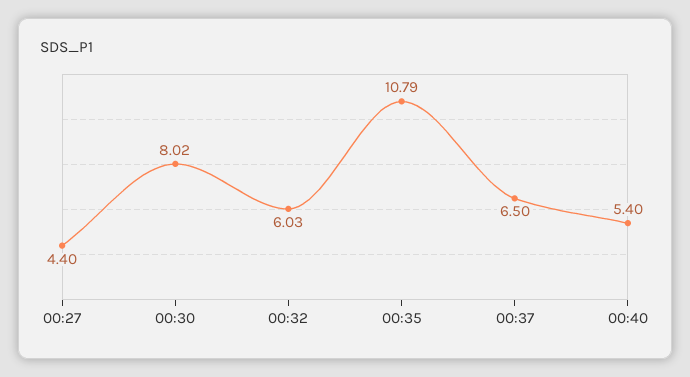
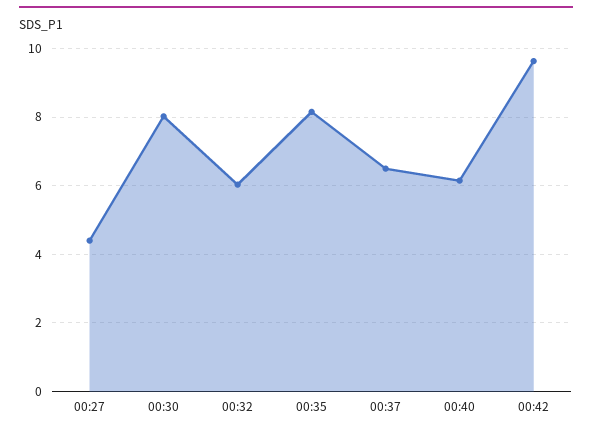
00:35: 10.79 -> 8.2
00:40: 5.4 -> 6.2
00:42: none -> 9.6

